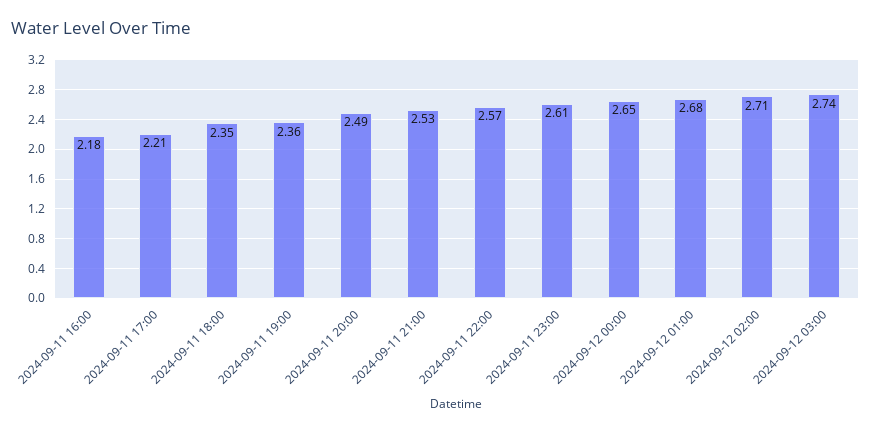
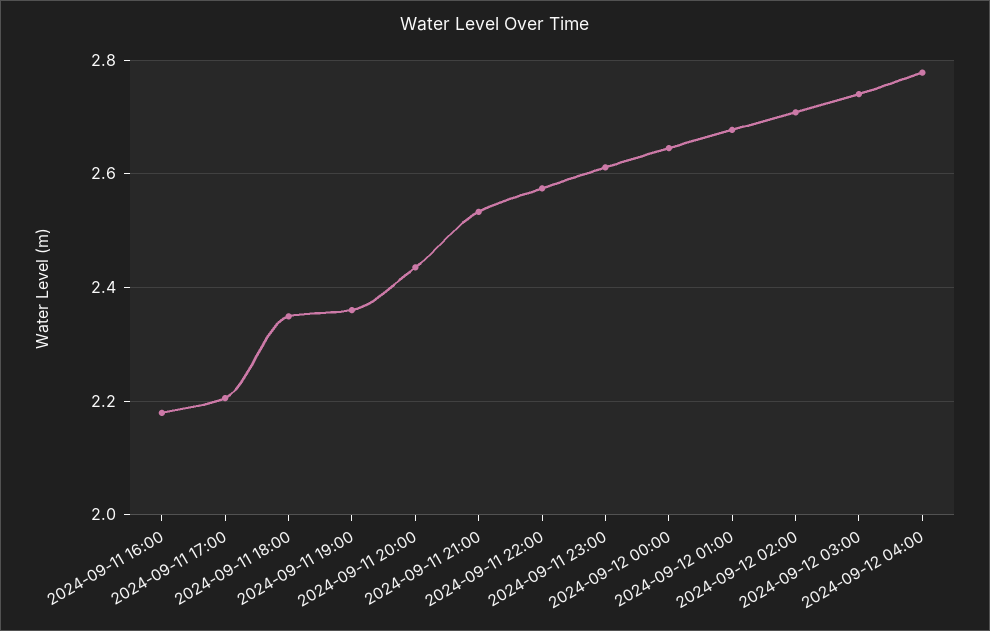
2024-09-11 20:00: 2.49 -> 2.44
2024-09-12 04:00: none -> 2.78

